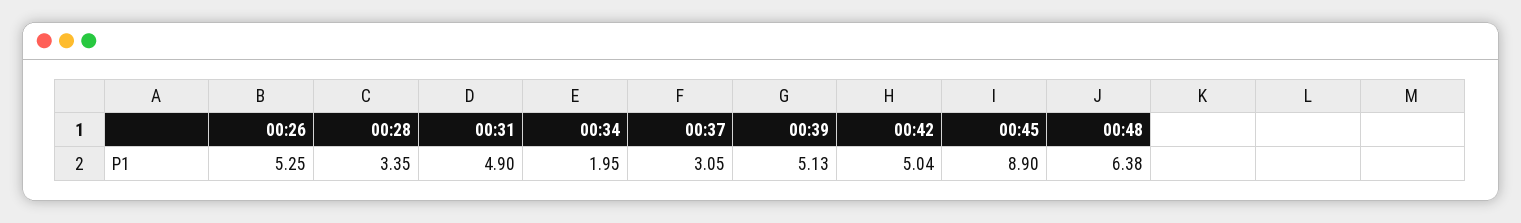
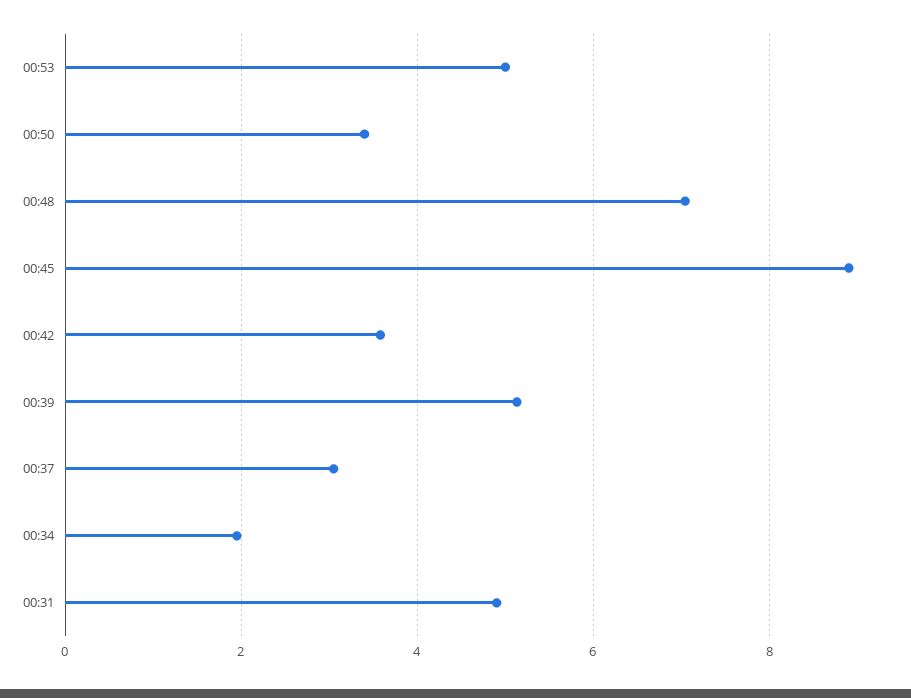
00:26: 5.25 -> none
00:28: 3.35 -> none
00:42: 5.04 -> 3.6
00:48: 6.38 -> 7
00:53: none -> 5
00:50: none -> 3.4

